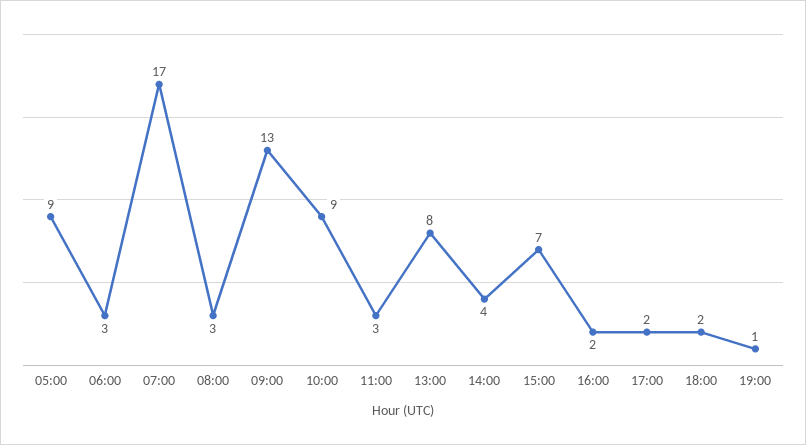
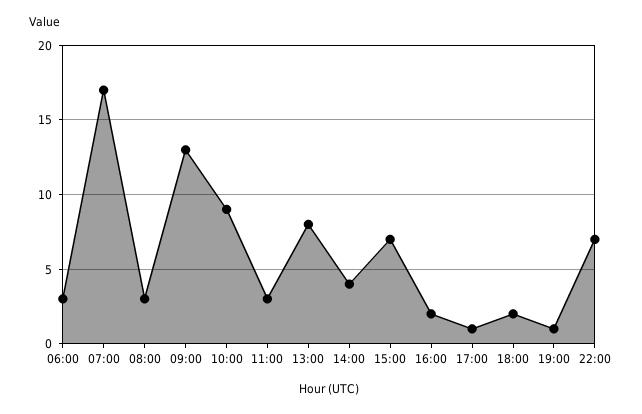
05:00: 9 -> none
17:00: 2 -> 1
22:00: none -> 7

